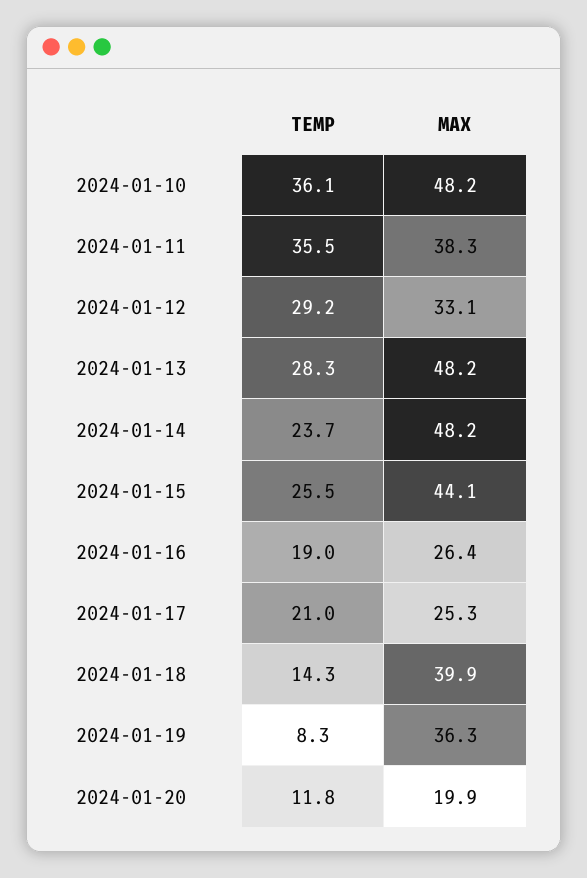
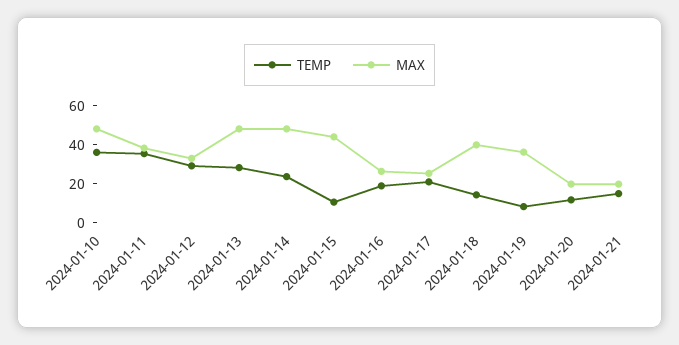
TEMP, 2024-01-15: 25.5 -> 10
TEMP, 2024-01-21: none -> 15
MAX, 2024-01-21: none -> 20

